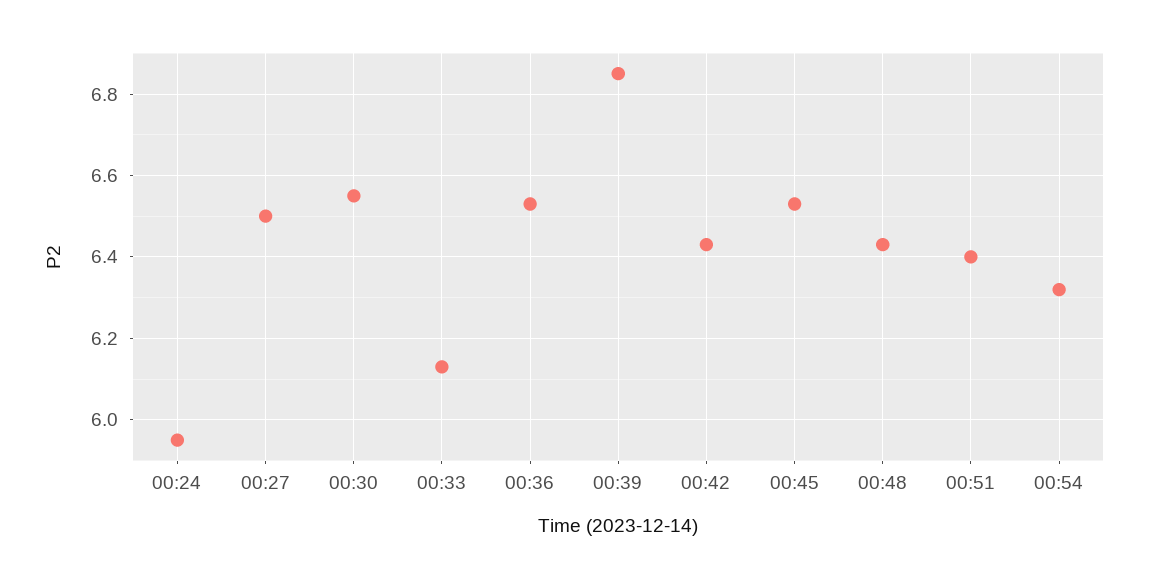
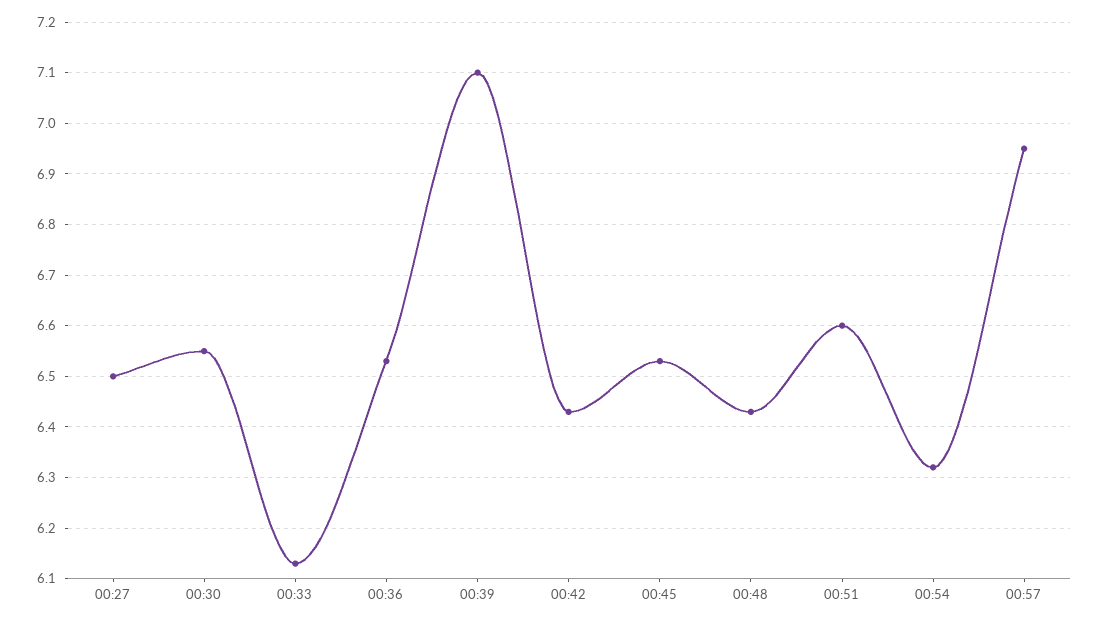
00:24: 5.95 -> none
00:39: 6.85 -> 7.1
00:51: 6.4 -> 6.6
00:57: none -> 6.95

